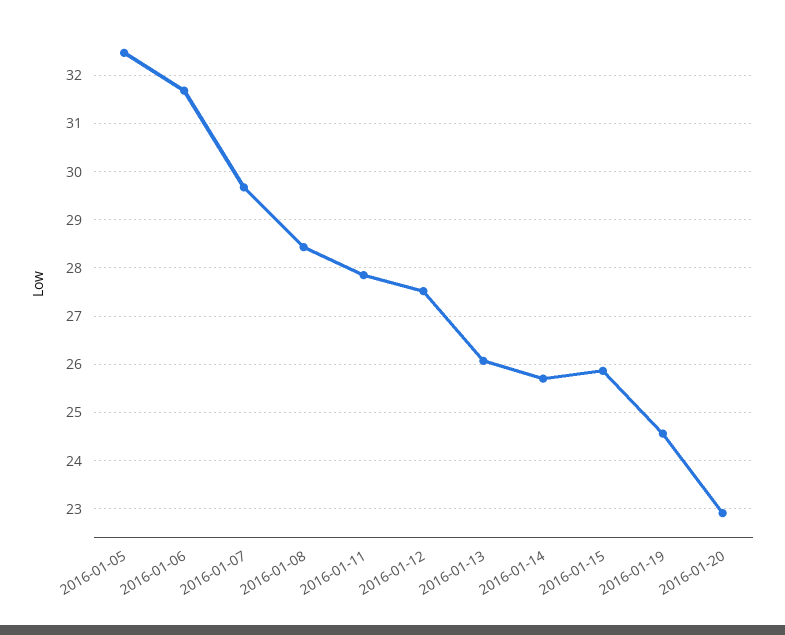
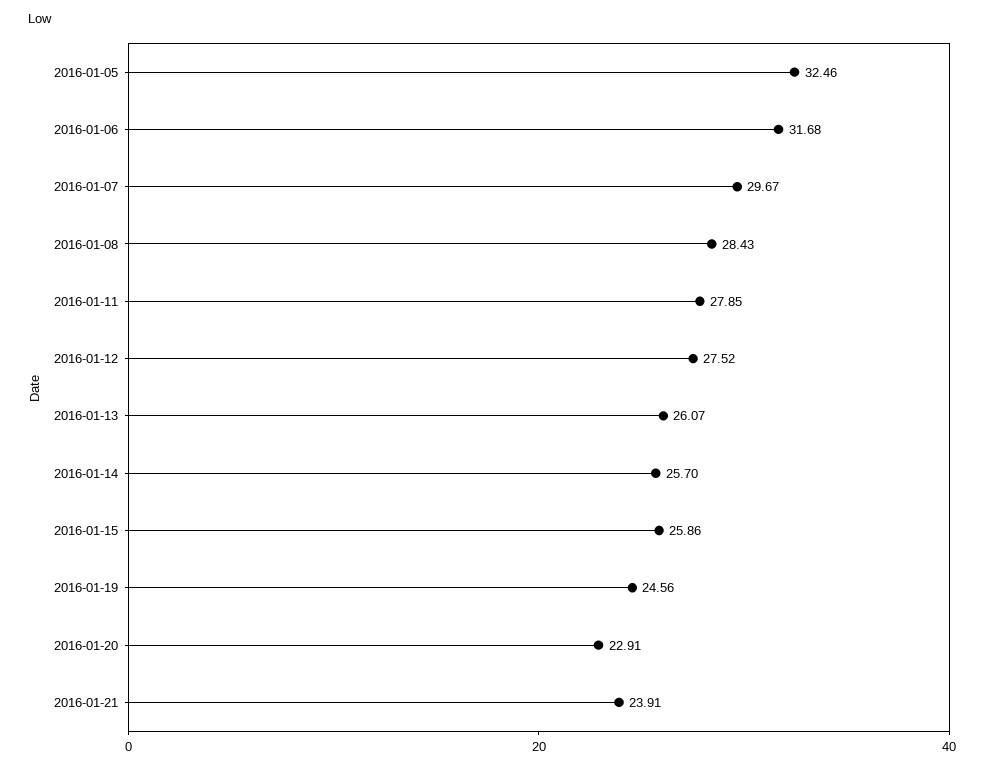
2016-01-21: none -> 23.91

